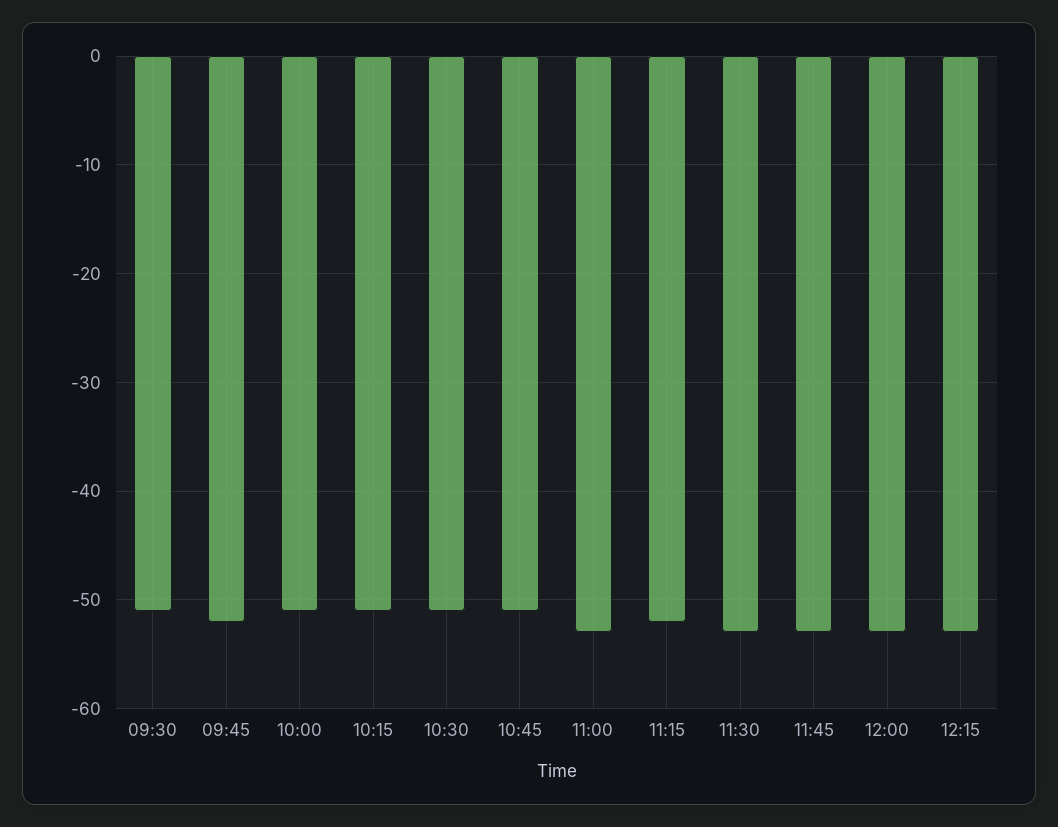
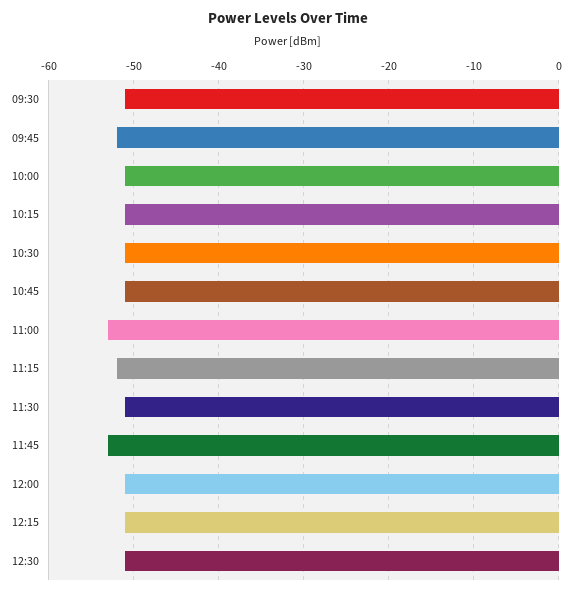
11:30: -53 -> -51
12:00: -53 -> -51
12:15: -53 -> -51
12:30: none -> -51

